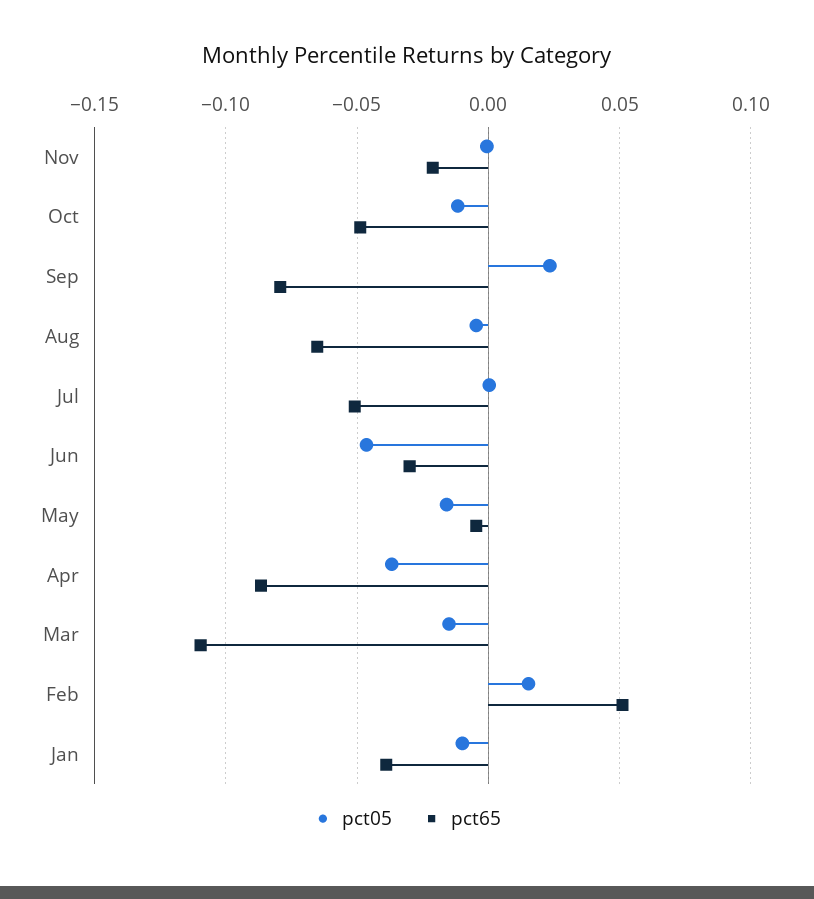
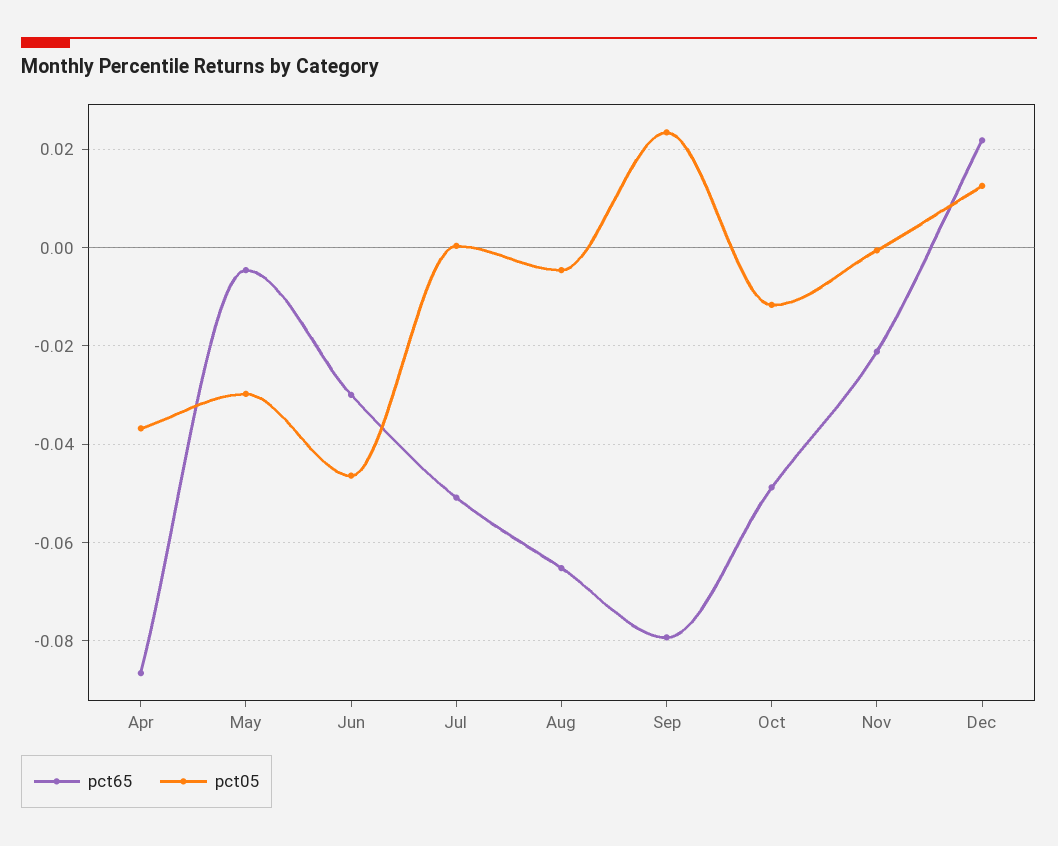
pct05, May: -0.015 -> -0.03
pct05, Mar: -0.015 -> none
pct65, Mar: -0.11 -> none
pct05, Feb: 0.015 -> none
pct65, Feb: 0.05 -> none
pct05, Jan: -0.01 -> none
pct65, Jan: -0.04 -> none
pct65, Dec: none -> 0.022
pct05, Dec: none -> 0.012

